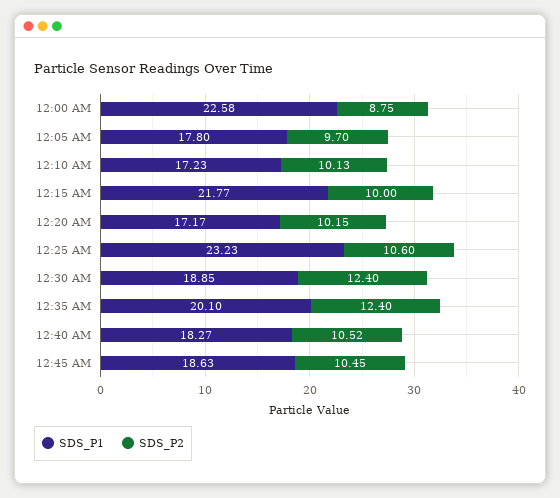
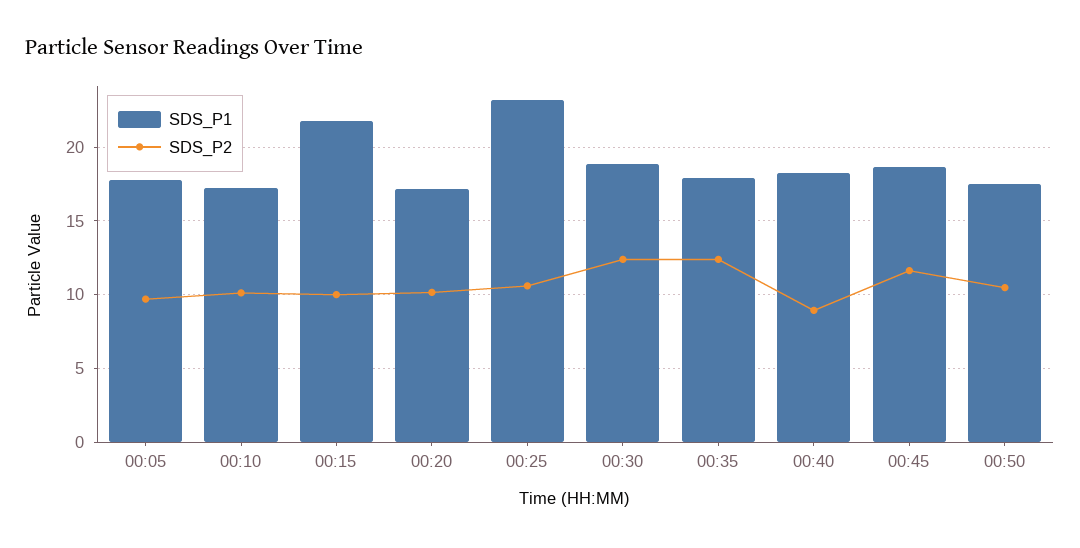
SDS_P1, 12:00 AM: 22.58 -> none
SDS_P2, 12:00 AM: 8.75 -> none
SDS_P1, 12:35 AM: 20.1 -> 18
SDS_P2, 12:40 AM: 10.52 -> 9
SDS_P2, 12:45 AM: 10.45 -> 11.5
SDS_P1, 00:50: none -> 17.5
SDS_P2, 00:50: none -> 10.5

